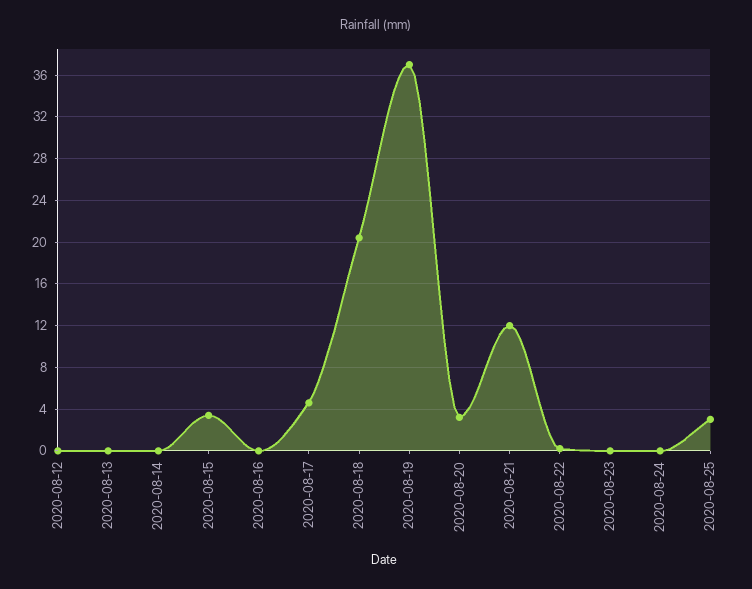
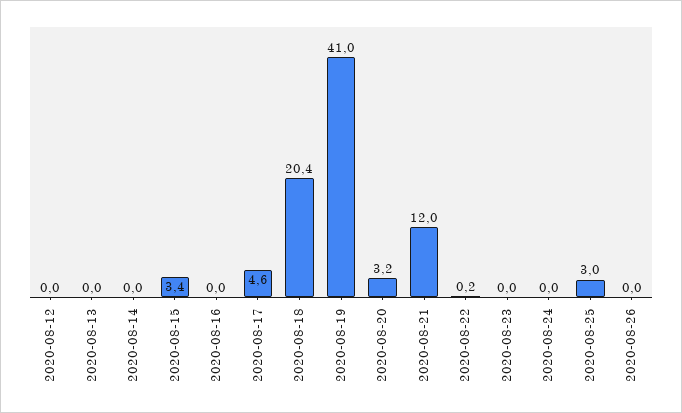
2020-08-19: 37 -> 41
2020-08-26: none -> 0

